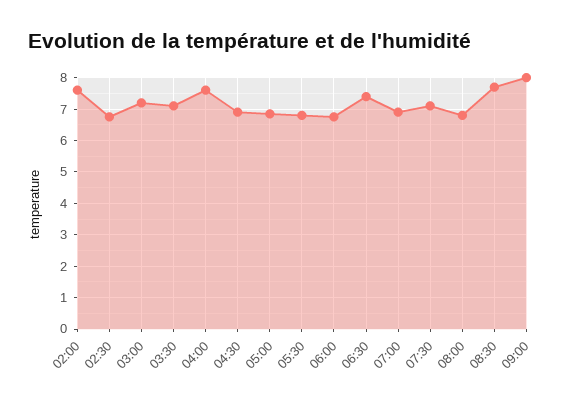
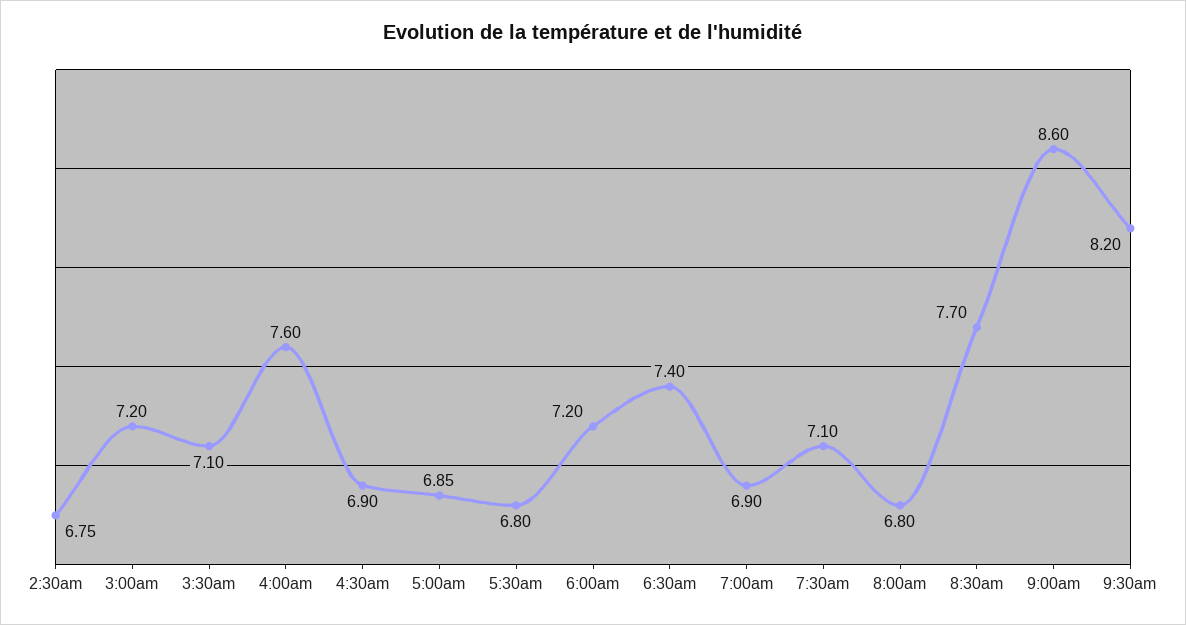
02:00: 7.6 -> none
06:00: 6.8 -> 7.2
09:00: 8 -> 8.6
9:30am: none -> 8.2

